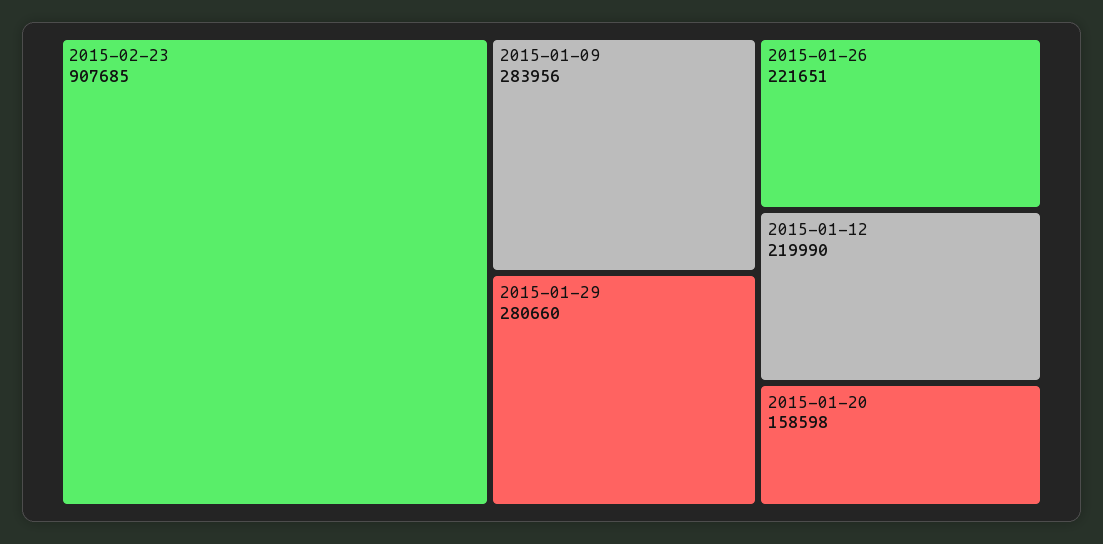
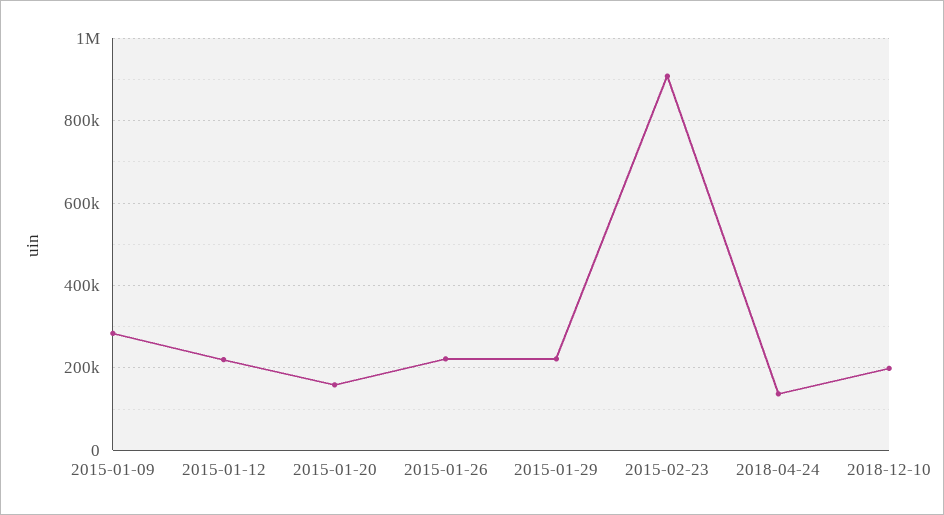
2015-01-29: 280660 -> 220000
2018-04-24: none -> 140000
2018-12-10: none -> 200000

